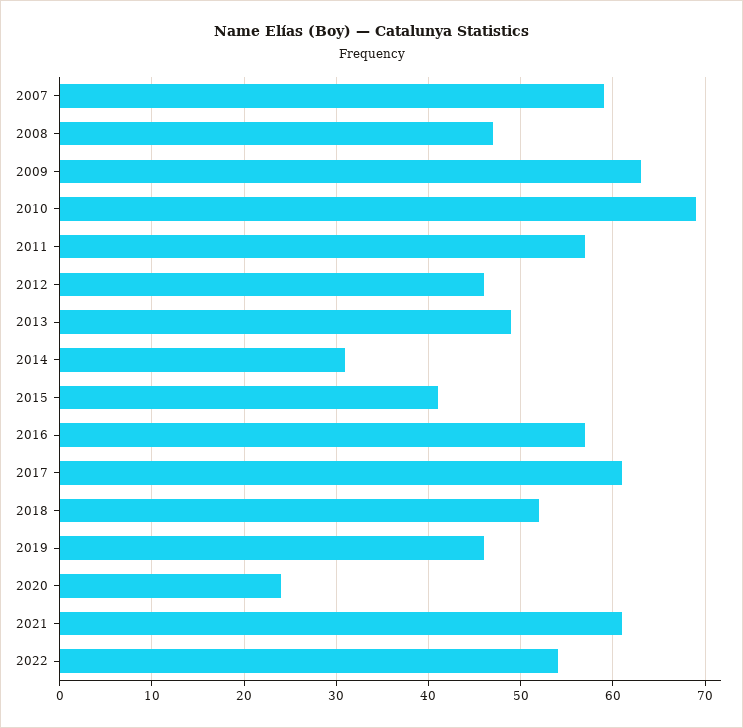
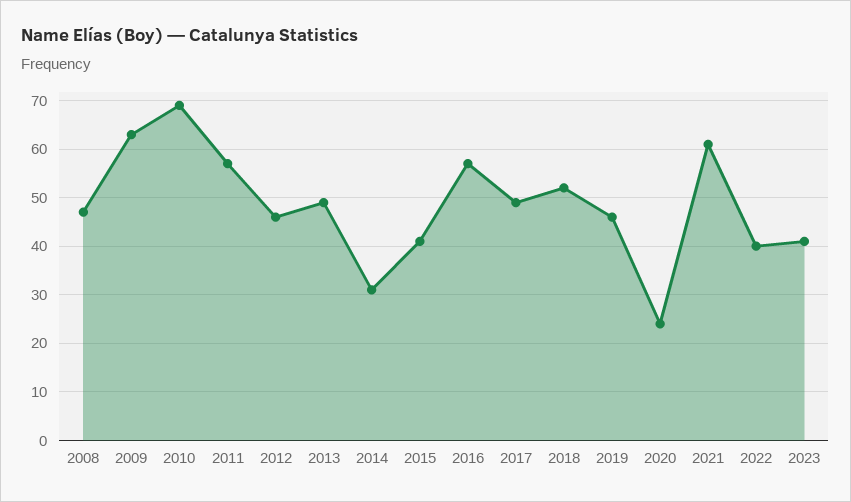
2007: 59 -> none
2017: 61 -> 50
2022: 54 -> 40
2023: none -> 40

